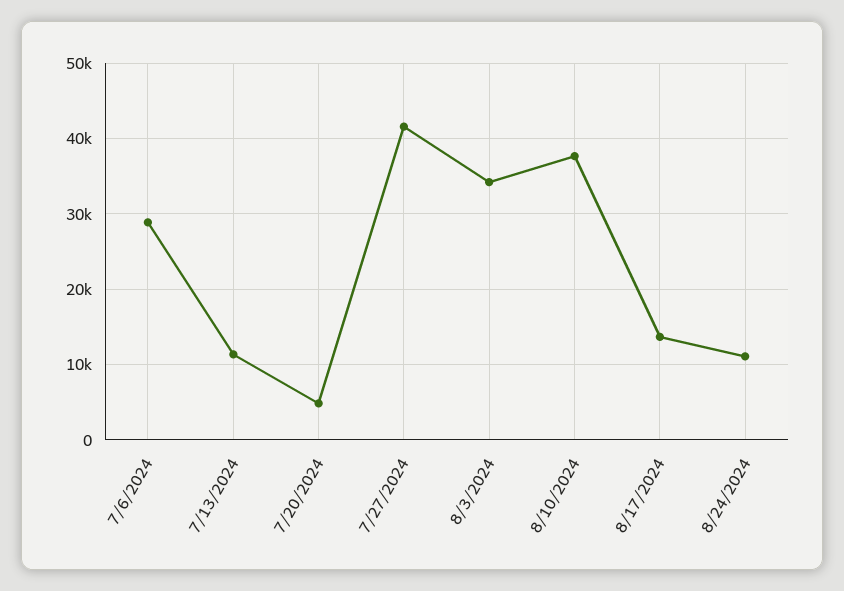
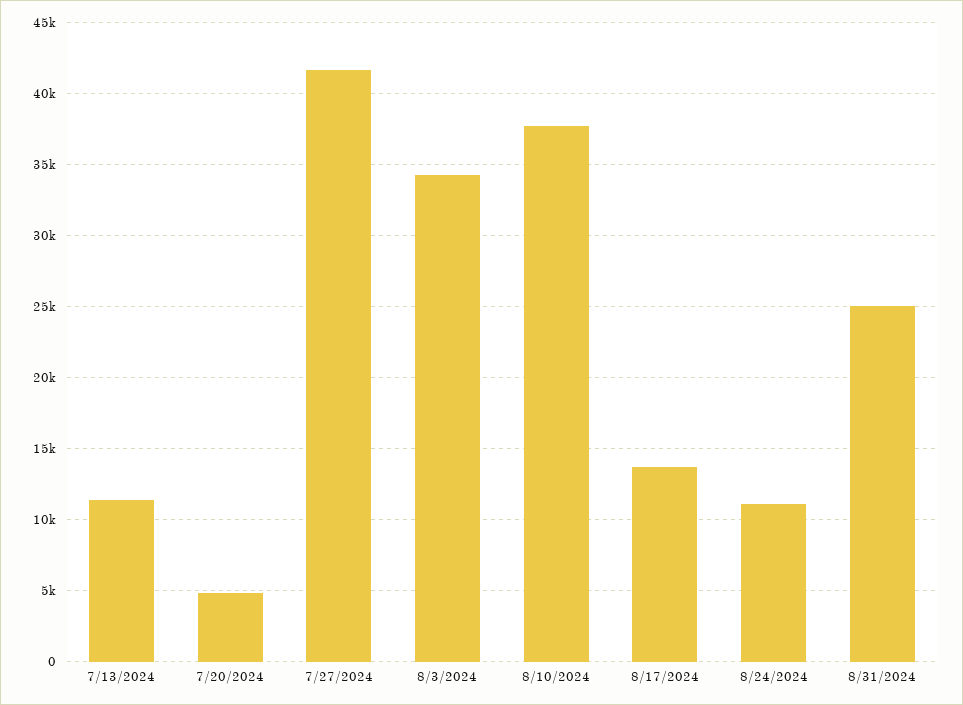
7/6/2024: 29000 -> none
8/31/2024: none -> 25000

